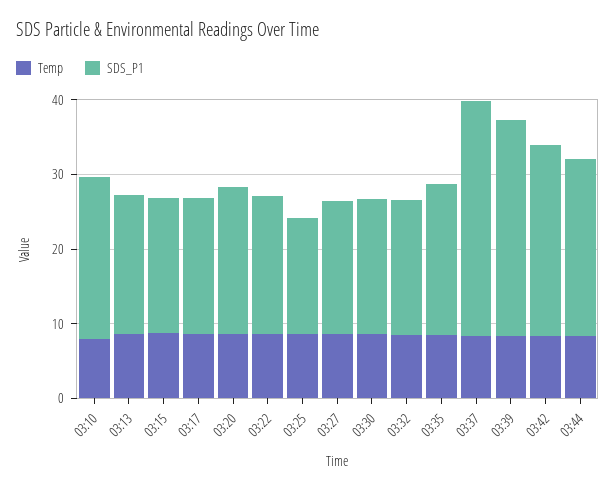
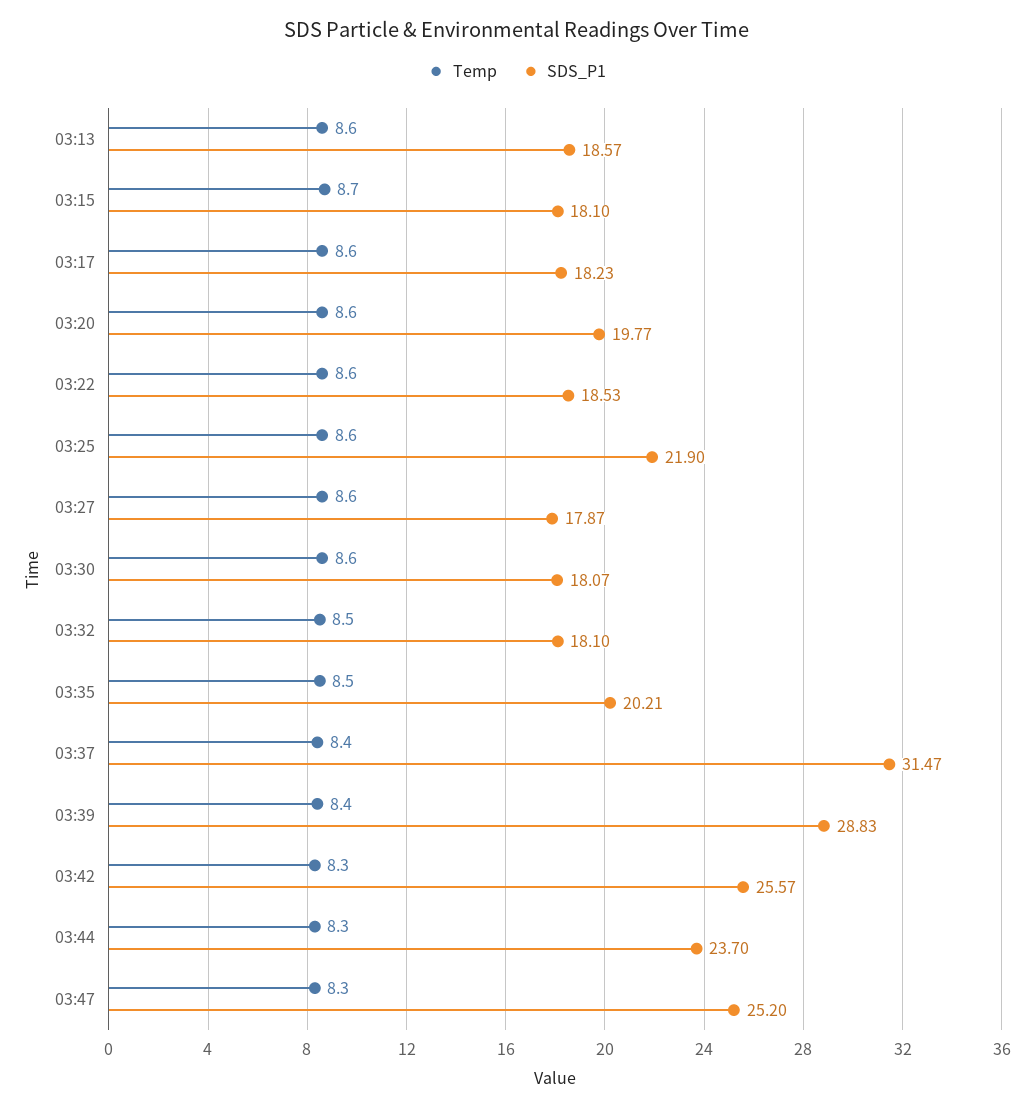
Temp, 03:10: 8 -> none
SDS_P1, 03:10: 22 -> none
SDS_P1, 03:25: 16 -> 21.9
Temp, 03:47: none -> 8.3
SDS_P1, 03:47: none -> 25.2

